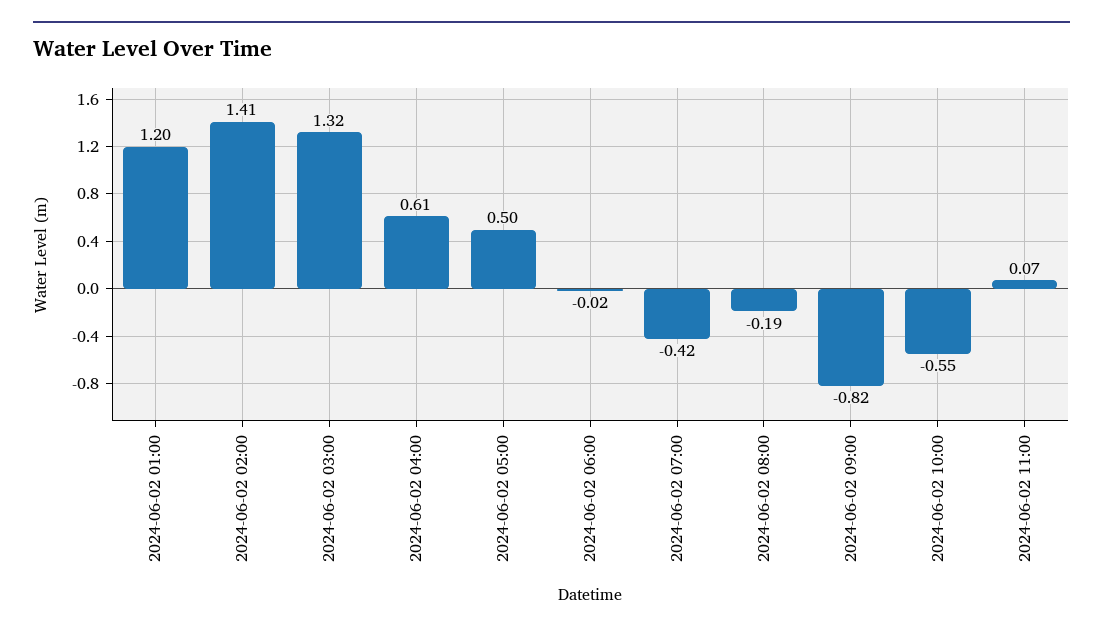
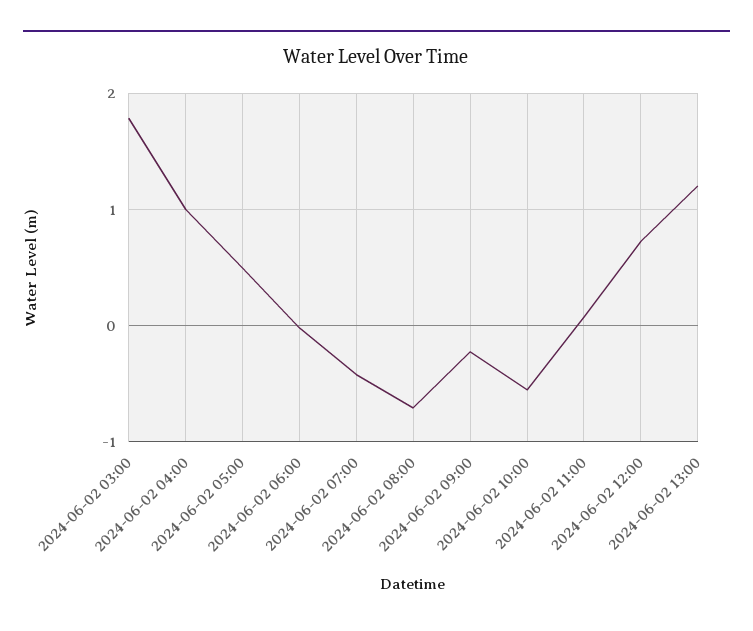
2024-06-02 01:00: 1.2 -> none
2024-06-02 02:00: 1.41 -> none
2024-06-02 03:00: 1.32 -> 1.8
2024-06-02 04:00: 0.61 -> 1
2024-06-02 08:00: -0.19 -> -0.7
2024-06-02 09:00: -0.82 -> -0.2
2024-06-02 12:00: none -> 0.7
2024-06-02 13:00: none -> 1.2

